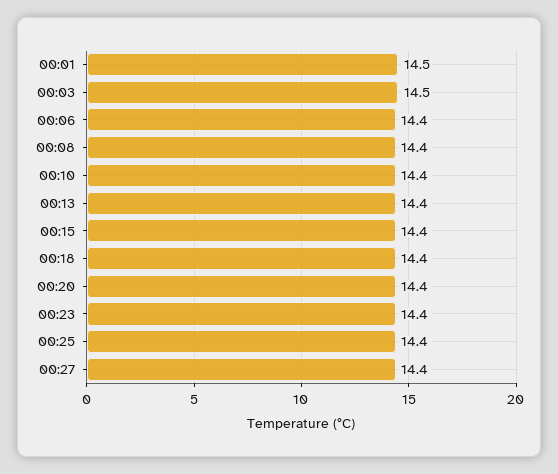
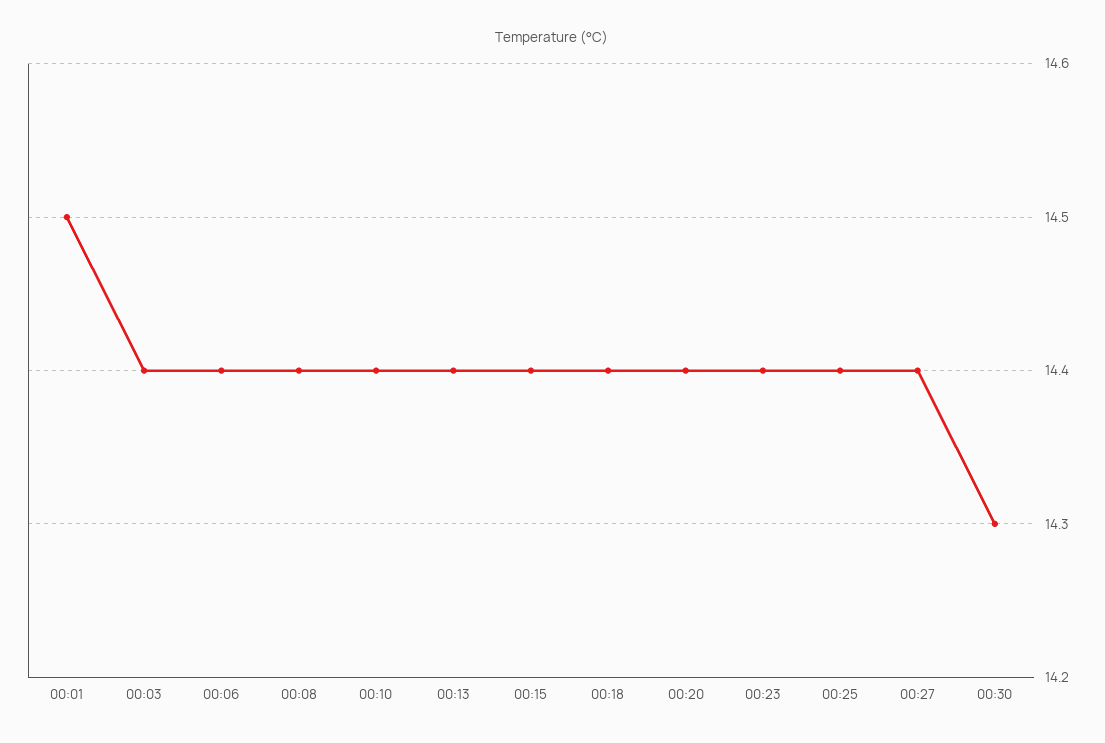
00:03: 14.5 -> 14.4
00:30: none -> 14.3

